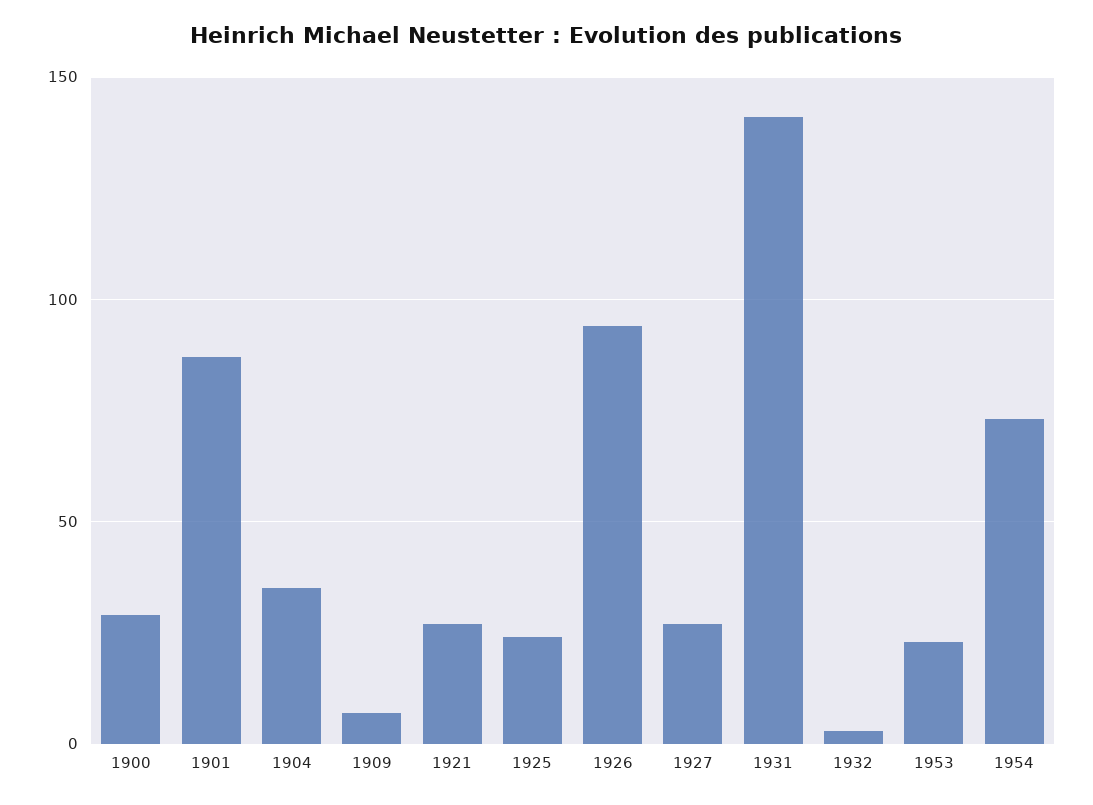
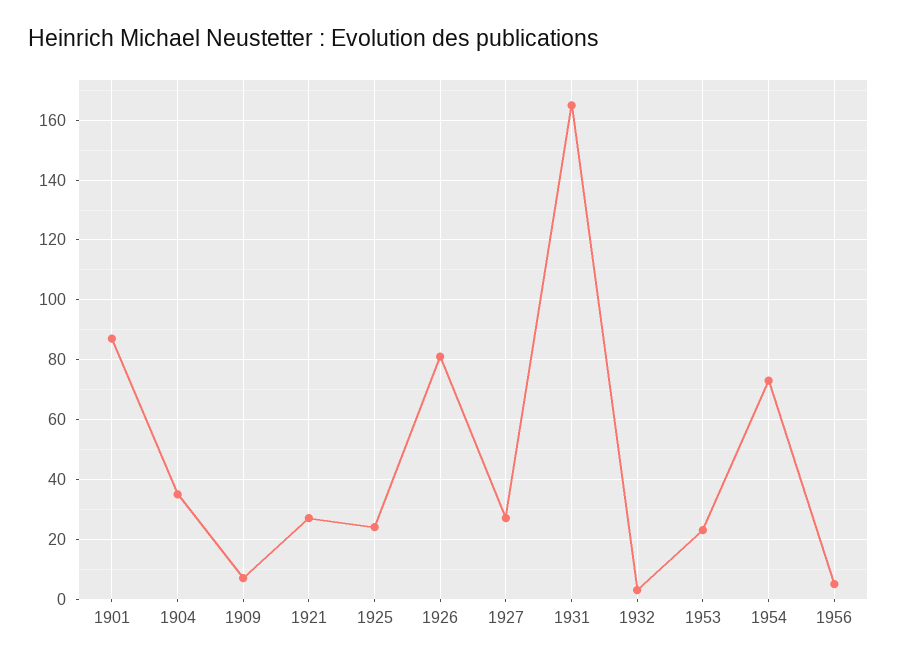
1900: 30 -> none
1926: 95 -> 80
1931: 140 -> 165
1956: none -> 5

